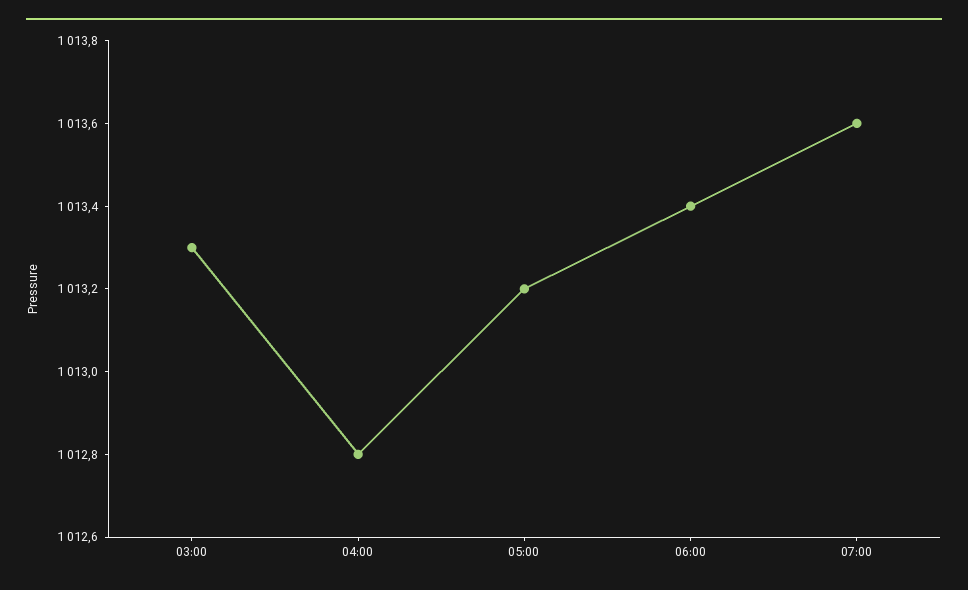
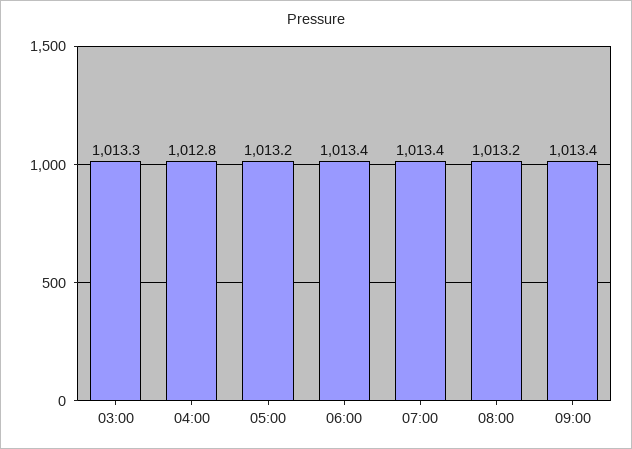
07:00: 1013.6 -> 1013.4
08:00: none -> 1013.2
09:00: none -> 1013.4

